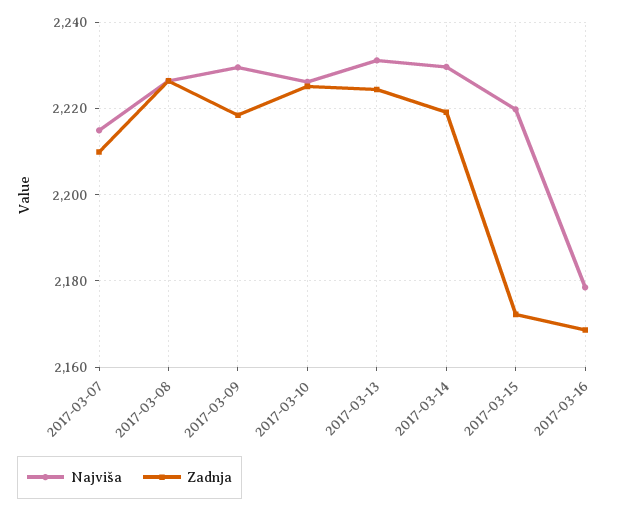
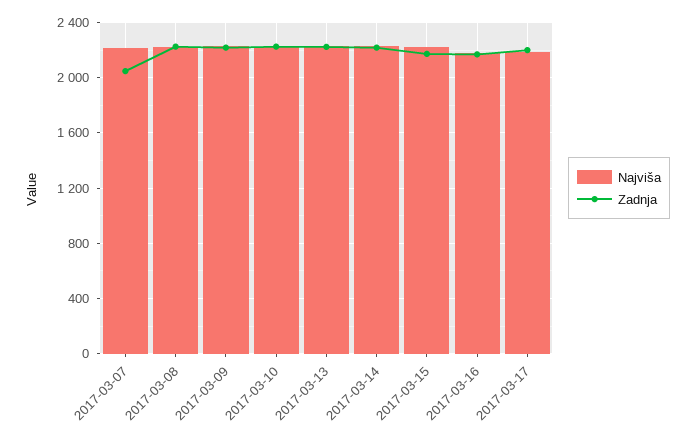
Zadnja, 2017-03-07: 2210 -> 2050
Najviša, 2017-03-17: none -> 2200
Zadnja, 2017-03-17: none -> 2200

